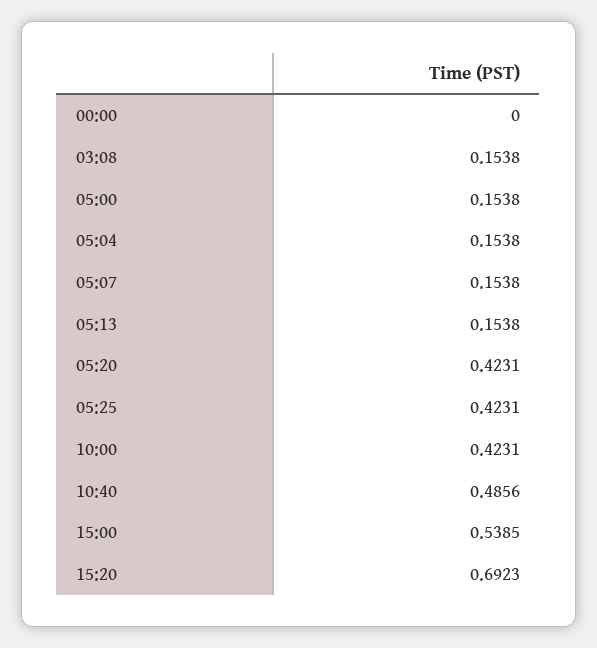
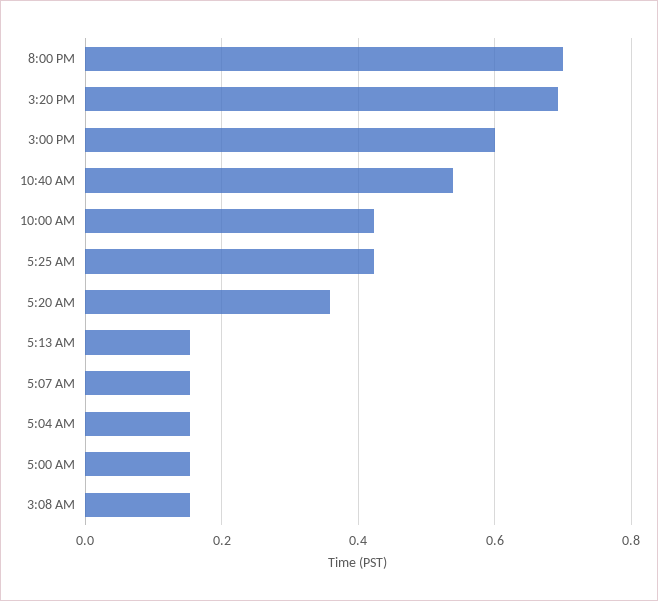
00:00: 0 -> none
05:20: 0.4231 -> 0.36
10:40: 0.4856 -> 0.54
15:00: 0.5385 -> 0.6
8:00 PM: none -> 0.7

